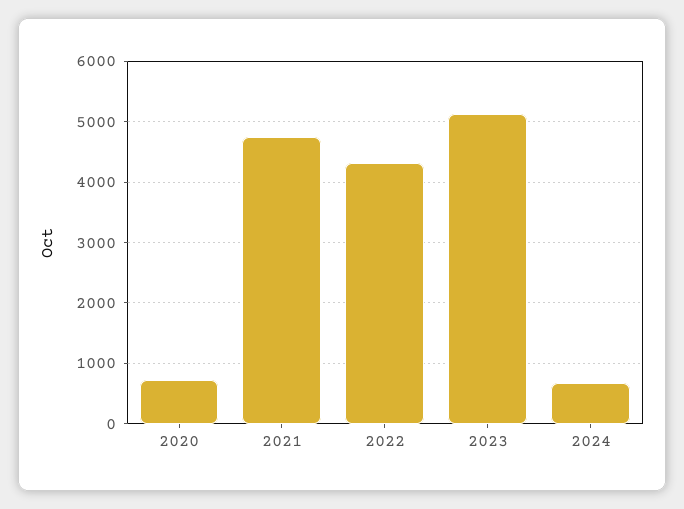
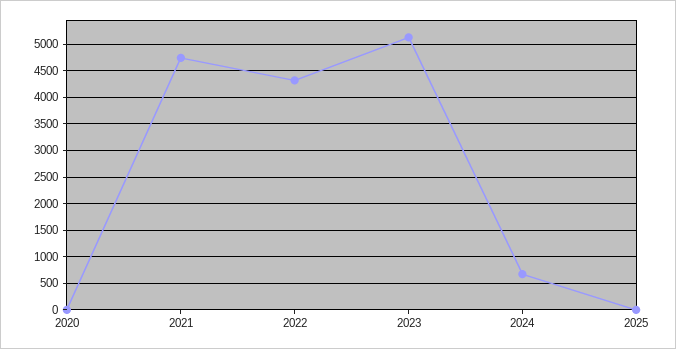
2020: 700 -> 0
2025: none -> 0

